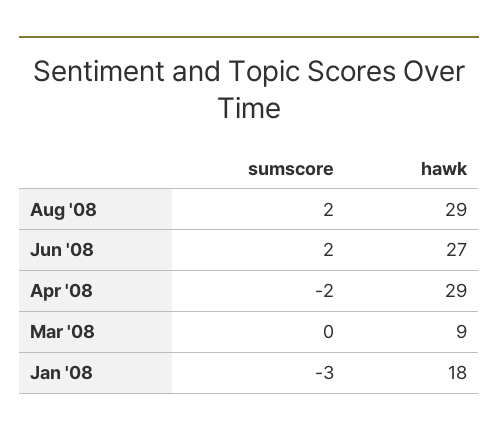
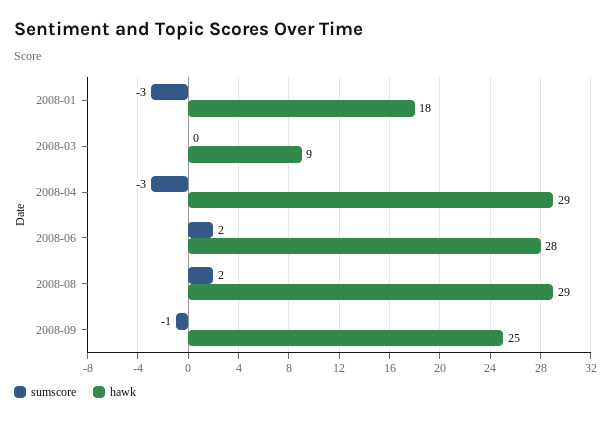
hawk, Jun '08: 27 -> 28
sumscore, Apr '08: -2 -> -3
sumscore, 2008-09: none -> -1
hawk, 2008-09: none -> 25

